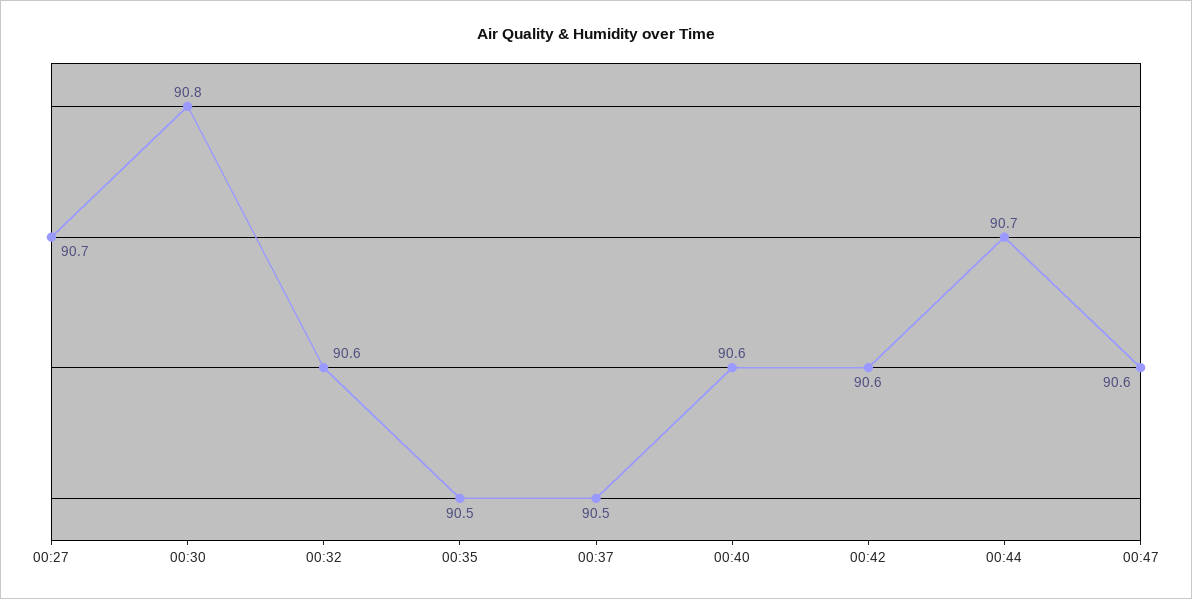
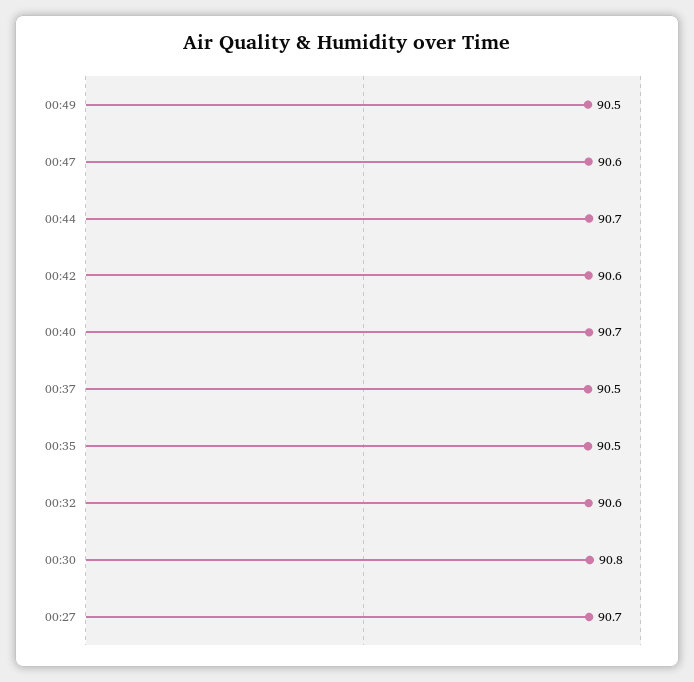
00:40: 90.6 -> 90.7
00:49: none -> 90.5

